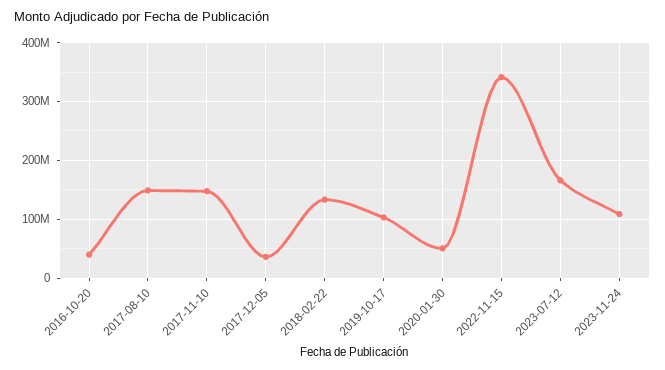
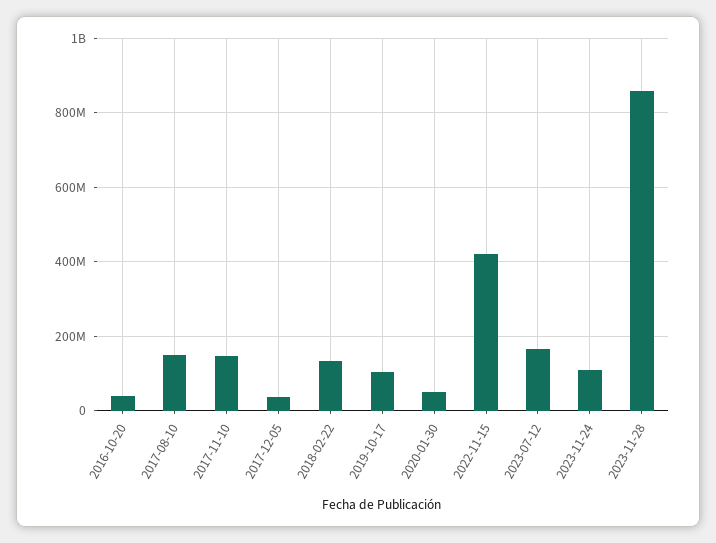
2022-11-15: 340000000 -> 420000000
2023-11-28: none -> 860000000

